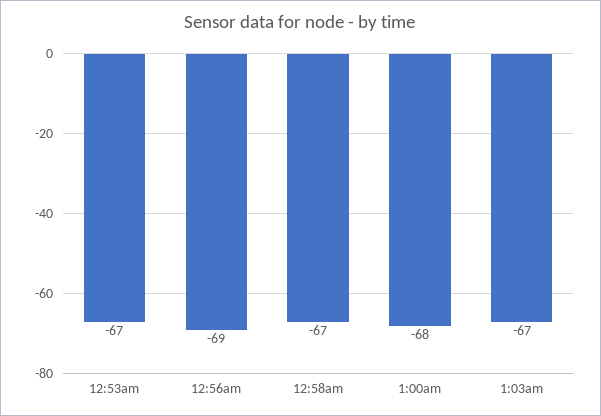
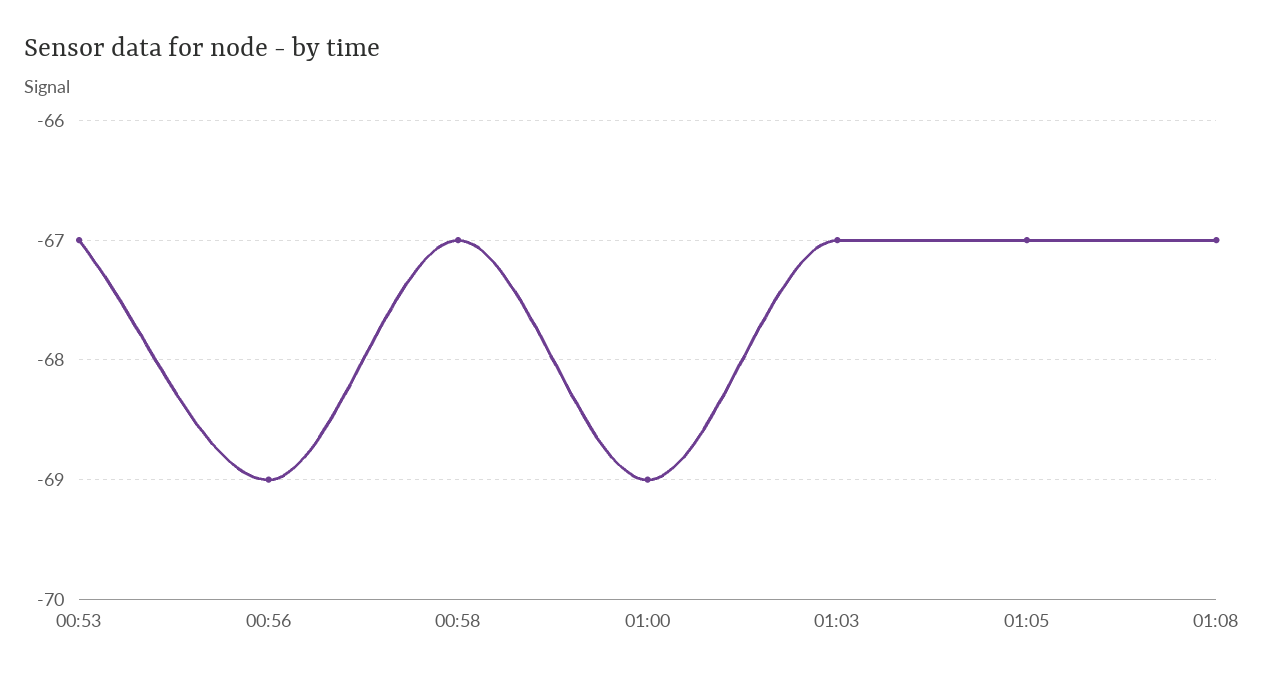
1:00am: -68 -> -69
01:05: none -> -67
01:08: none -> -67

